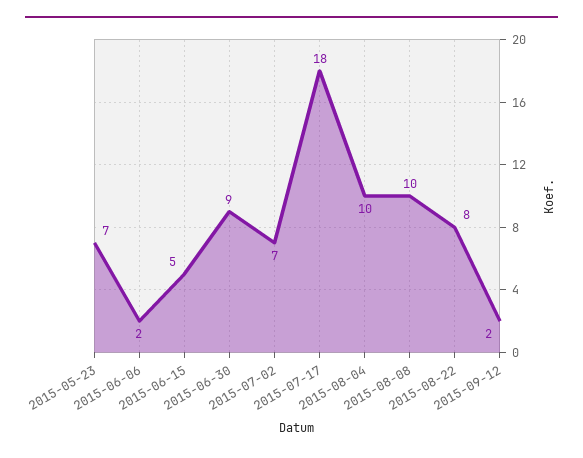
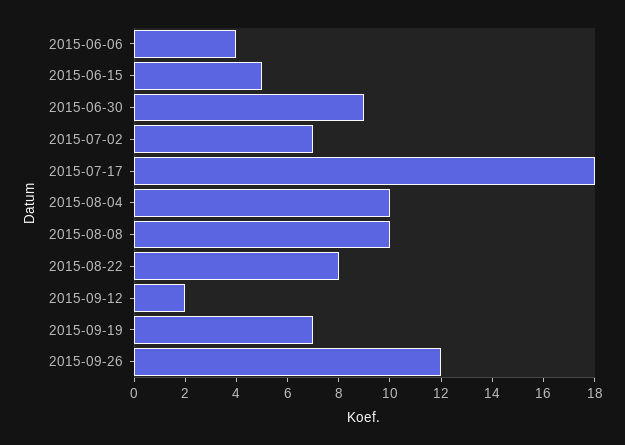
2015-05-23: 7 -> none
2015-06-06: 2 -> 4
2015-09-19: none -> 7
2015-09-26: none -> 12

